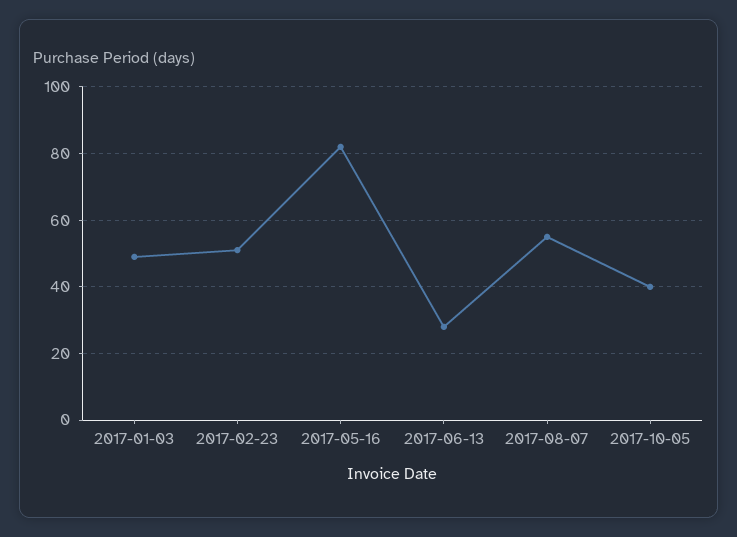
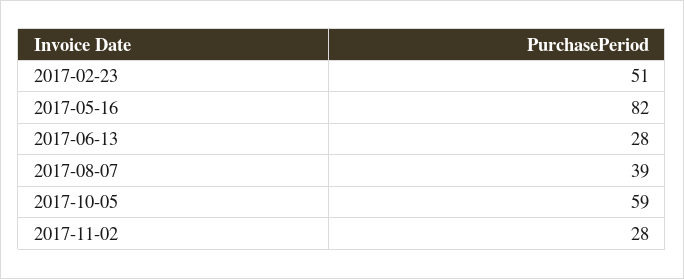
2017-01-03: 50 -> none
2017-08-07: 55 -> 39
2017-10-05: 40 -> 59
2017-11-02: none -> 28

